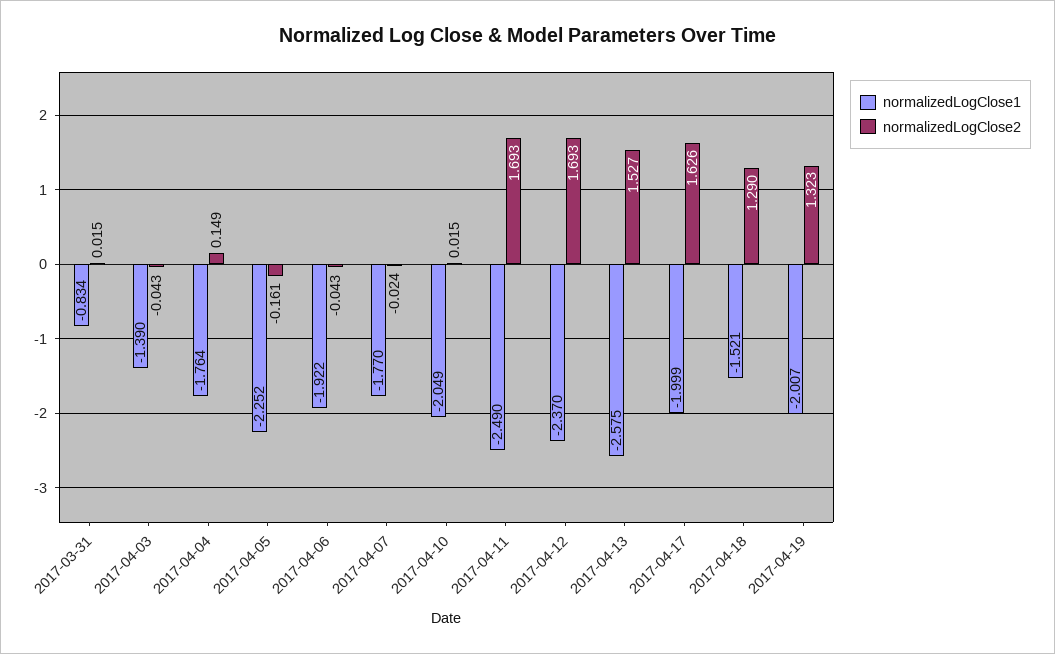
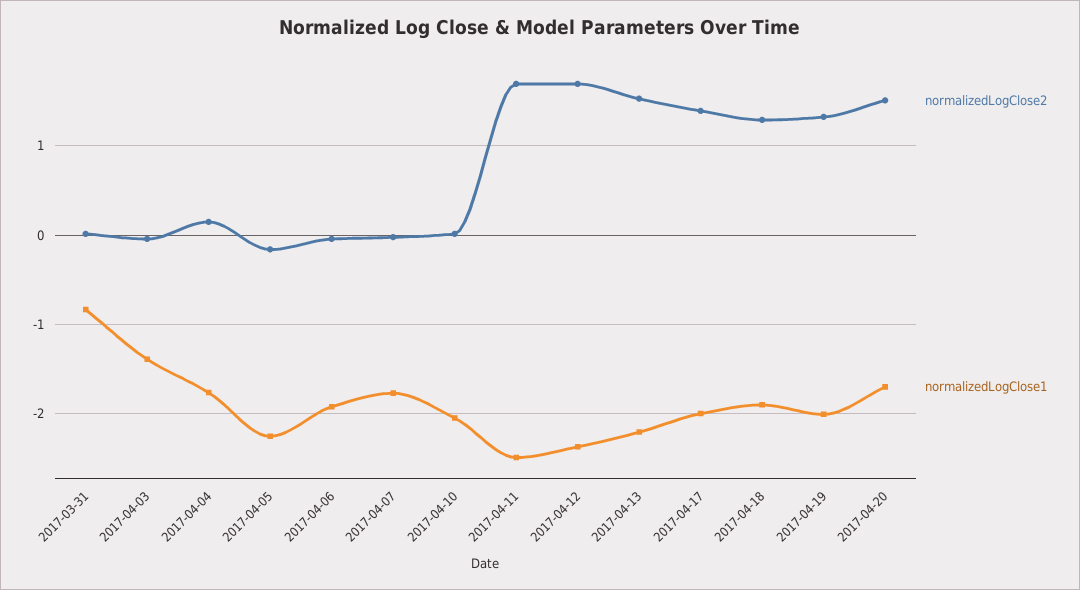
normalizedLogClose1, 2017-04-13: -2.575 -> -2.2
normalizedLogClose2, 2017-04-17: 1.626 -> 1.4
normalizedLogClose1, 2017-04-18: -1.521 -> -1.9
normalizedLogClose2, 2017-04-20: none -> 1.5
normalizedLogClose1, 2017-04-20: none -> -1.7

